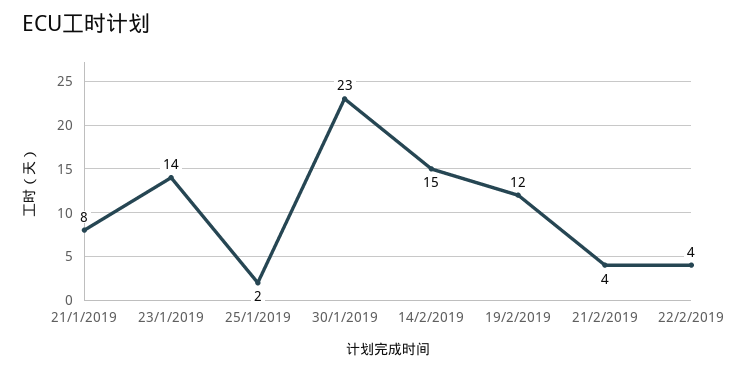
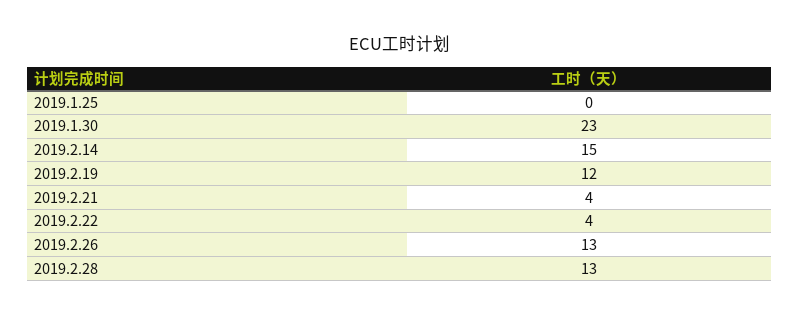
21/1/2019: 8 -> none
23/1/2019: 14 -> none
25/1/2019: 2 -> 0
2019.2.26: none -> 13
2019.2.28: none -> 13

